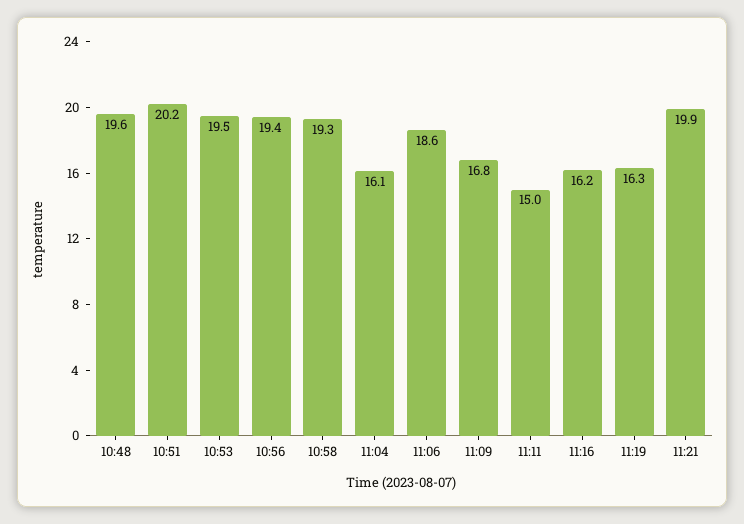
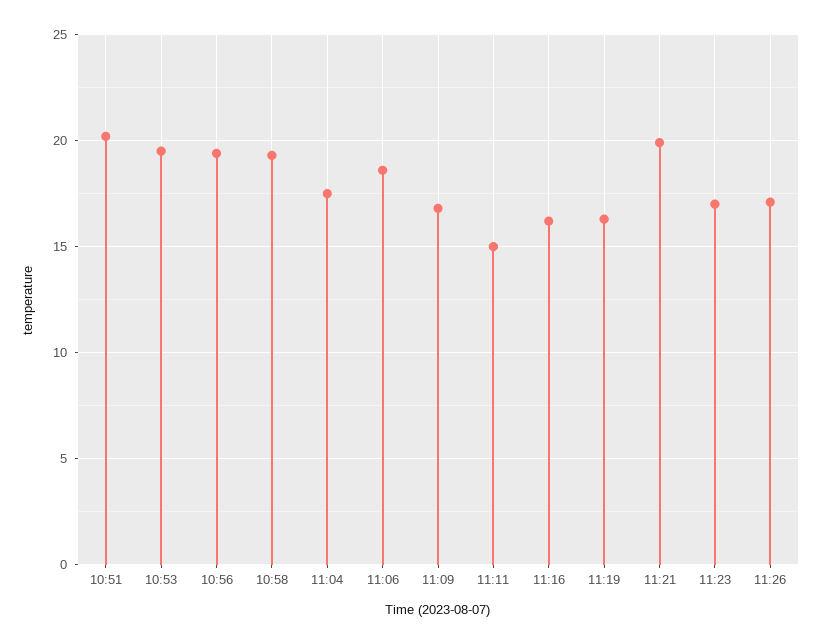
10:48: 19.6 -> none
11:04: 16.1 -> 17.5
11:23: none -> 17
11:26: none -> 17

